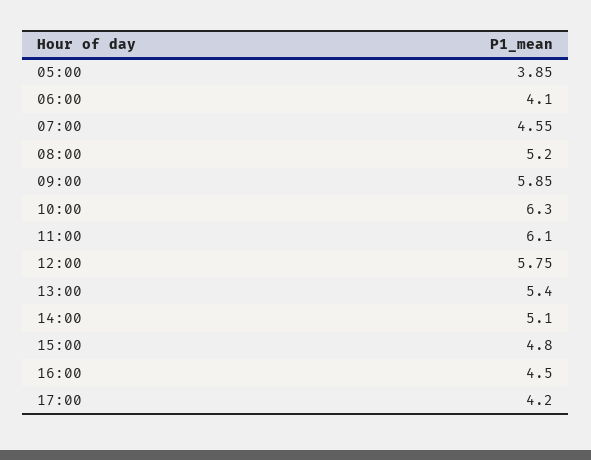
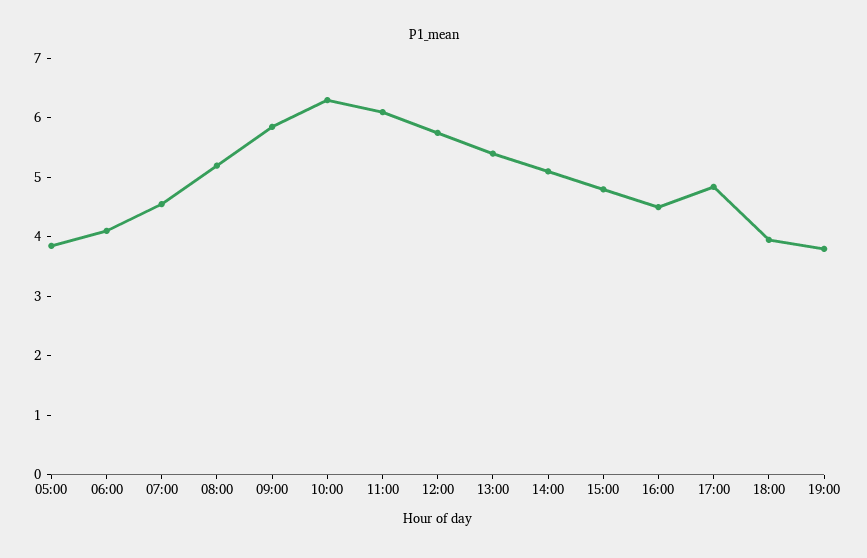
17:00: 4.2 -> 4.8
18:00: none -> 4
19:00: none -> 3.8

